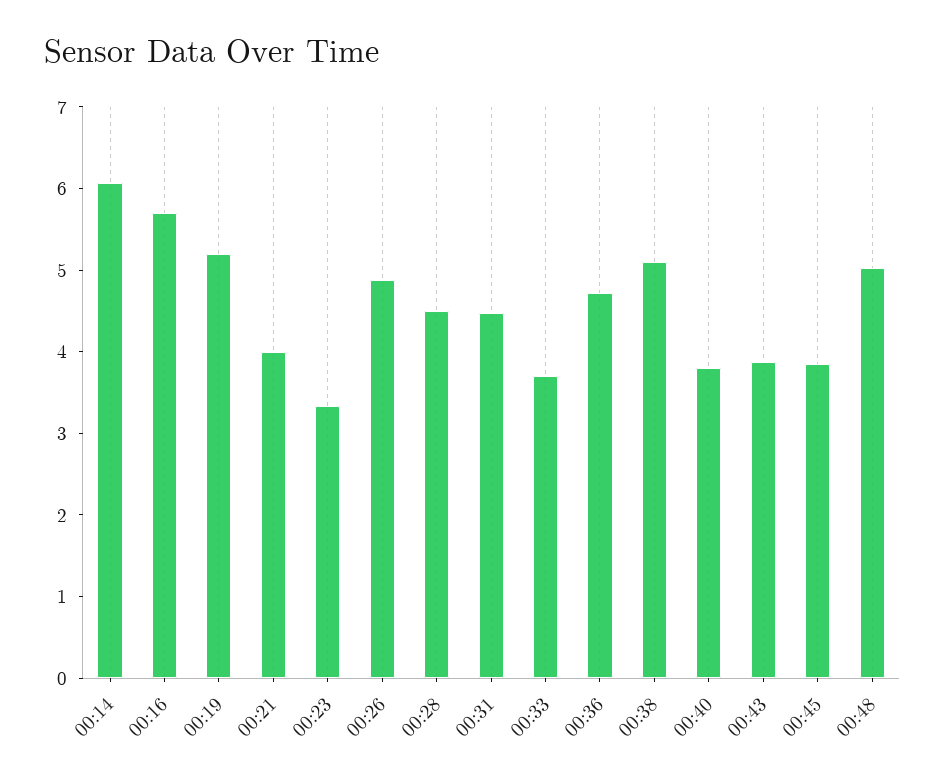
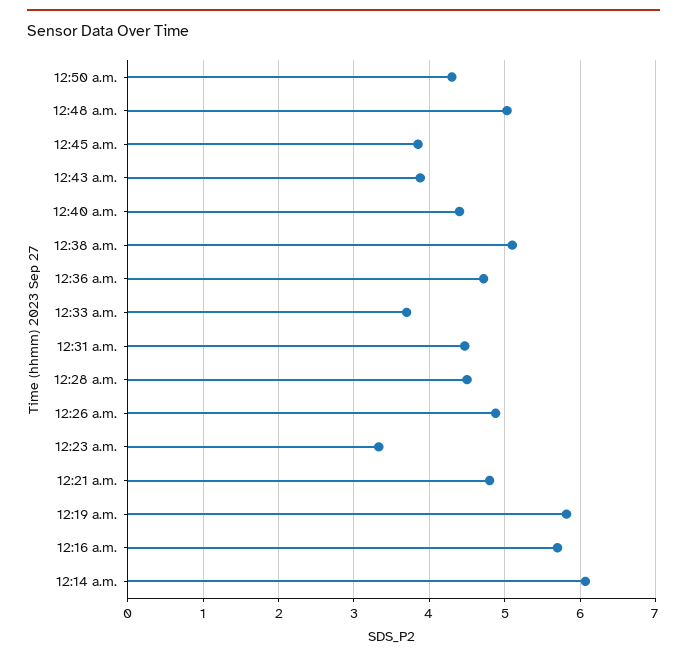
00:19: 5.2 -> 5.8
00:21: 4 -> 4.8
00:40: 3.8 -> 4.4
12:50 a.m.: none -> 4.3

